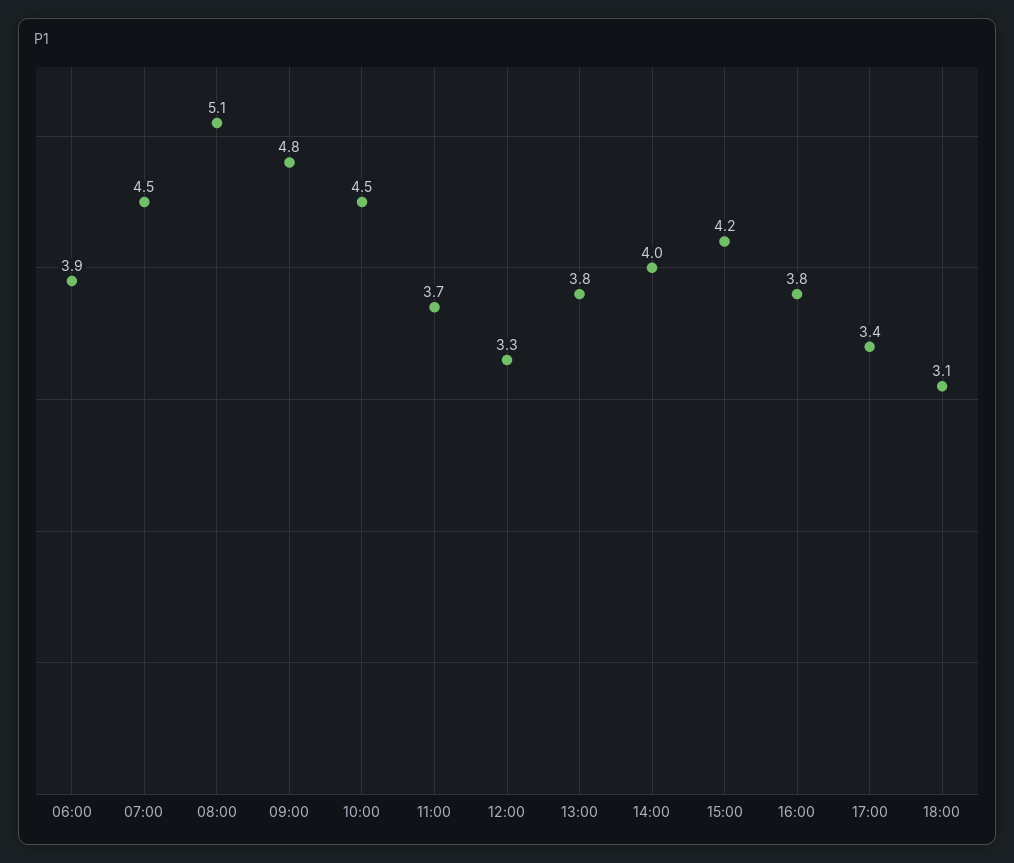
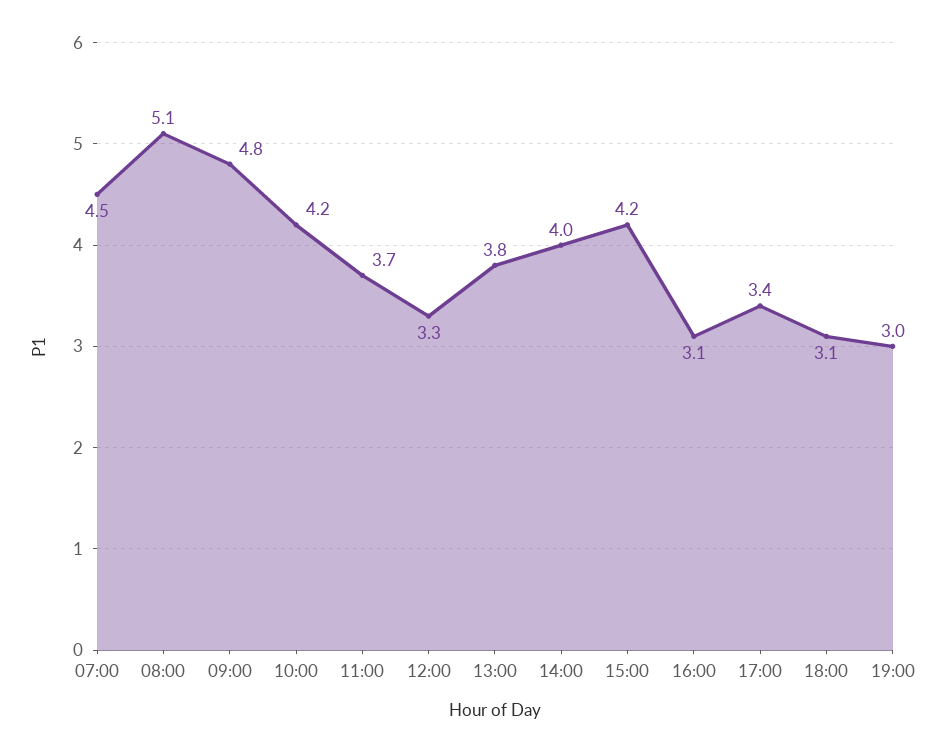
06:00: 3.9 -> none
10:00: 4.5 -> 4.2
16:00: 3.8 -> 3.1
19:00: none -> 3

